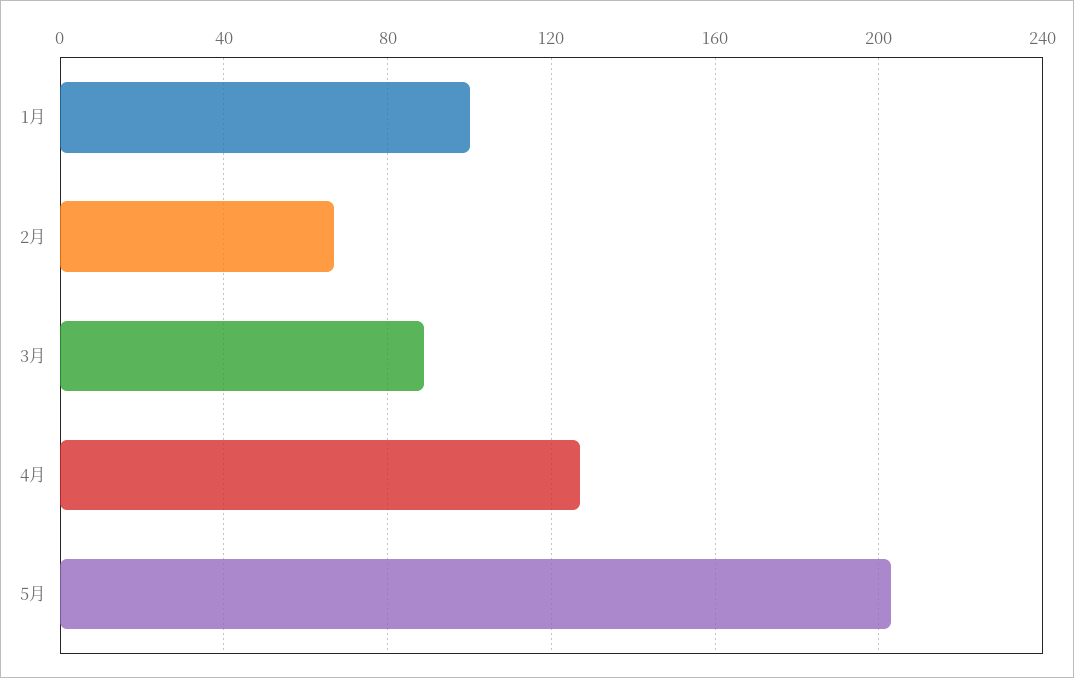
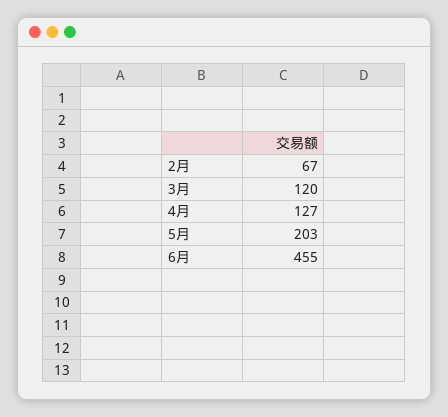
1月: 100 -> none
3月: 90 -> 120
6月: none -> 455

